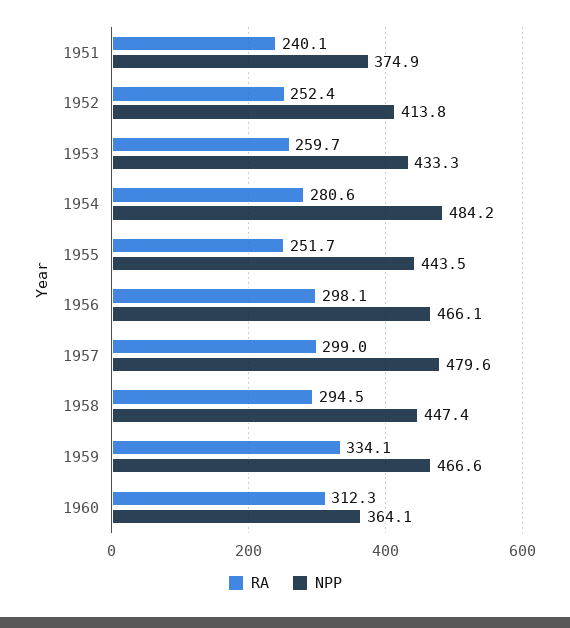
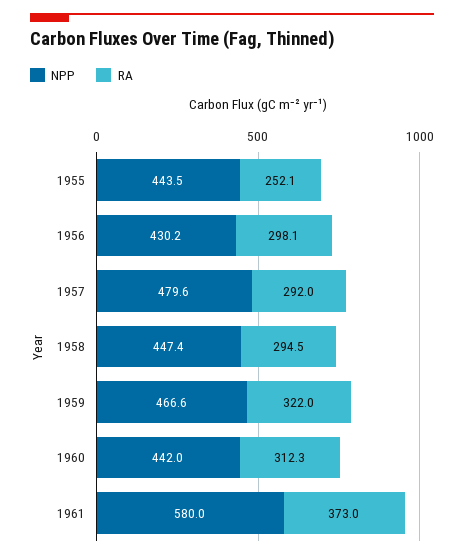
RA, 1951: 240.1 -> none
NPP, 1951: 374.9 -> none
RA, 1952: 252.4 -> none
NPP, 1952: 413.8 -> none
RA, 1953: 259.7 -> none
NPP, 1953: 433.3 -> none
RA, 1954: 280.6 -> none
NPP, 1954: 484.2 -> none
RA, 1955: 251.7 -> 252.1
NPP, 1956: 466.1 -> 430.2
RA, 1957: 299 -> 292
RA, 1959: 334.1 -> 322
NPP, 1960: 364.1 -> 442
NPP, 1961: none -> 580
RA, 1961: none -> 373

